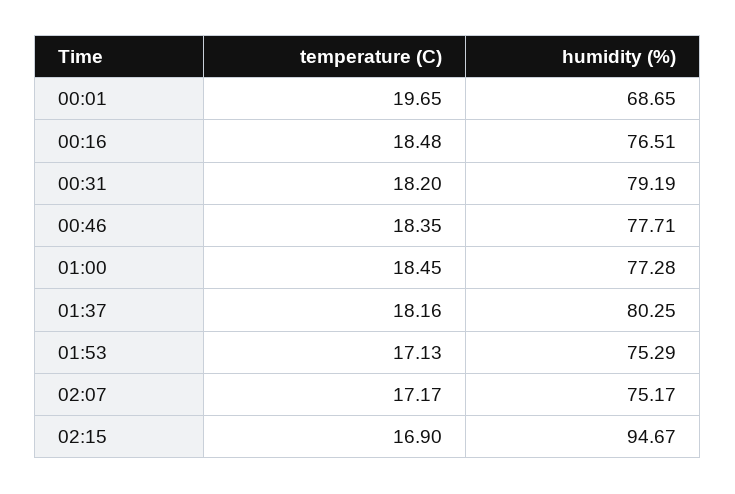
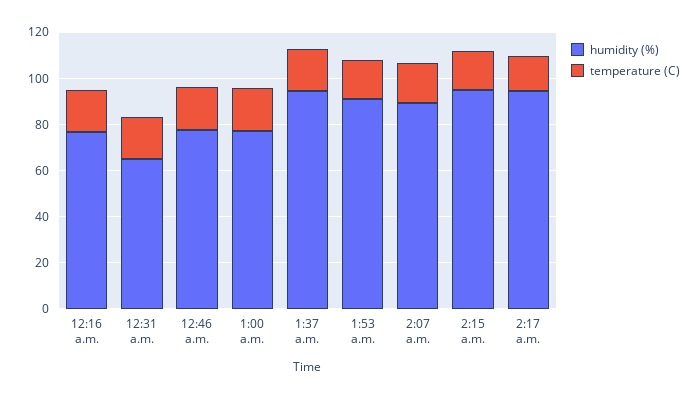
temperature (C), 00:01: 19.65 -> none
humidity (%), 00:01: 68.65 -> none
humidity (%), 00:31: 79.19 -> 65
humidity (%), 01:37: 80.25 -> 95
humidity (%), 01:53: 75.29 -> 90
humidity (%), 02:07: 75.17 -> 90
humidity (%), 2:17 a.m.: none -> 95
temperature (C), 2:17 a.m.: none -> 15

